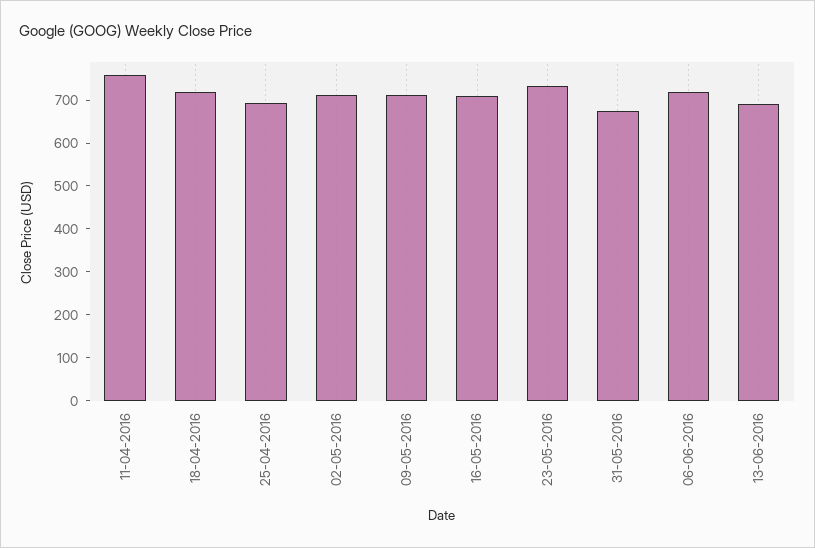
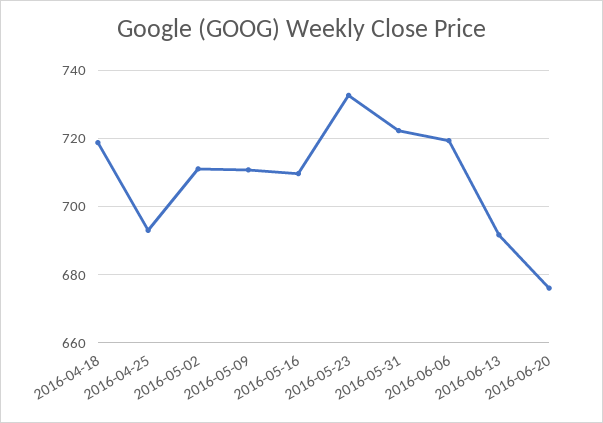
11-04-2016: 760 -> none
31-05-2016: 680 -> 722
2016-06-20: none -> 676

